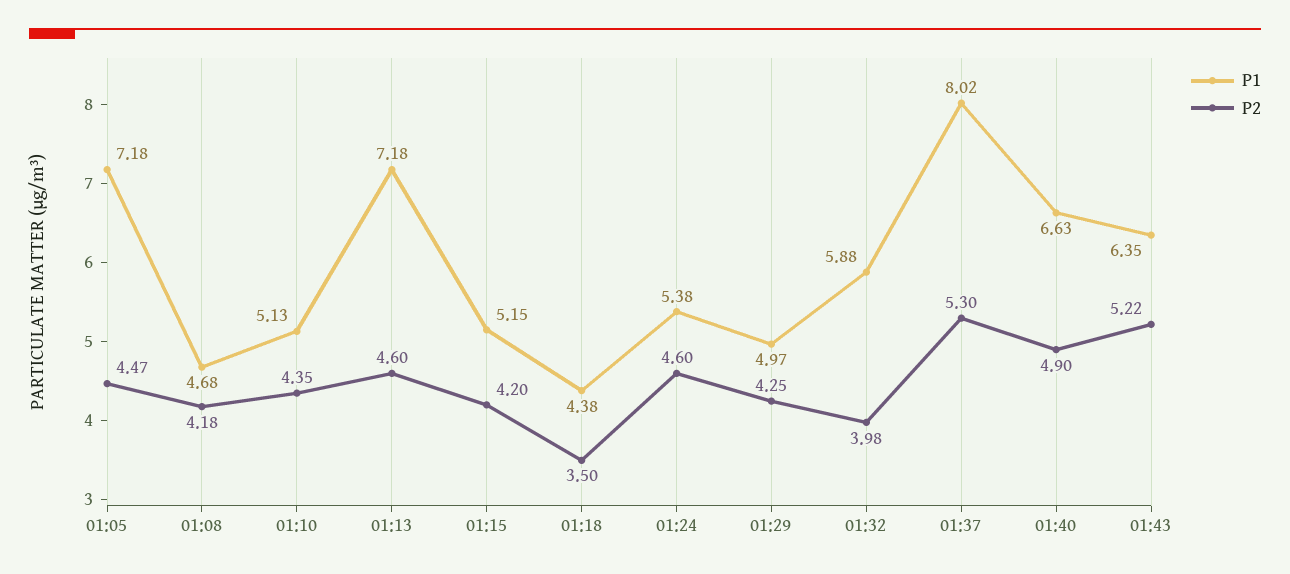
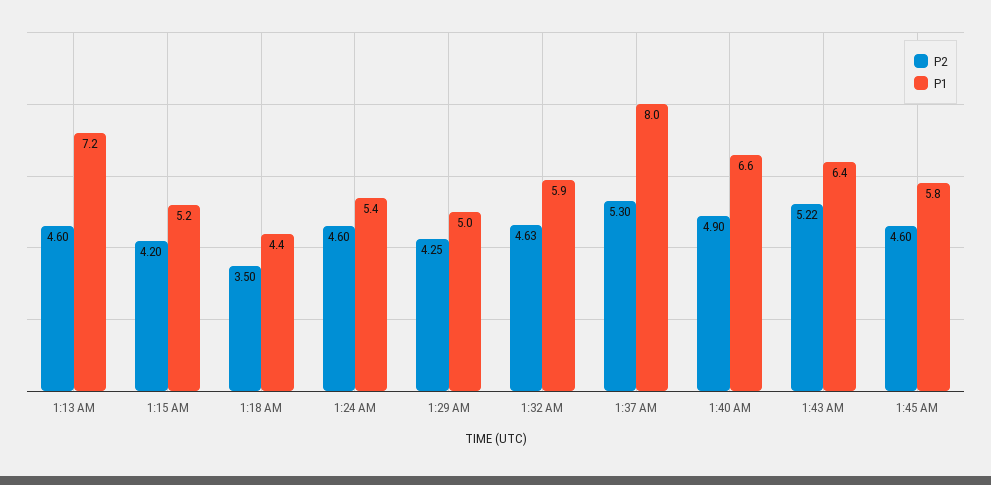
P1, 01:05: 7.18 -> none
P2, 01:05: 4.47 -> none
P1, 01:08: 4.68 -> none
P2, 01:08: 4.18 -> none
P1, 01:10: 5.13 -> none
P2, 01:10: 4.35 -> none
P2, 01:32: 3.98 -> 4.63
P2, 1:45 AM: none -> 4.6
P1, 1:45 AM: none -> 5.8

